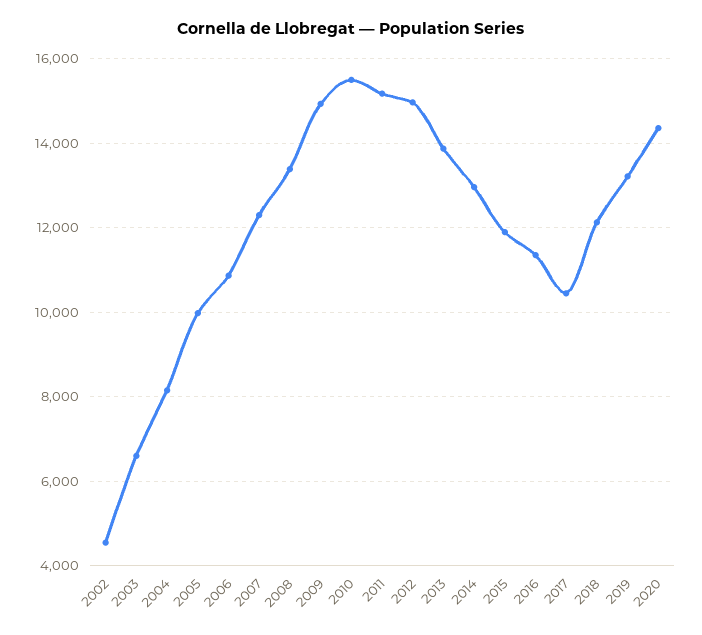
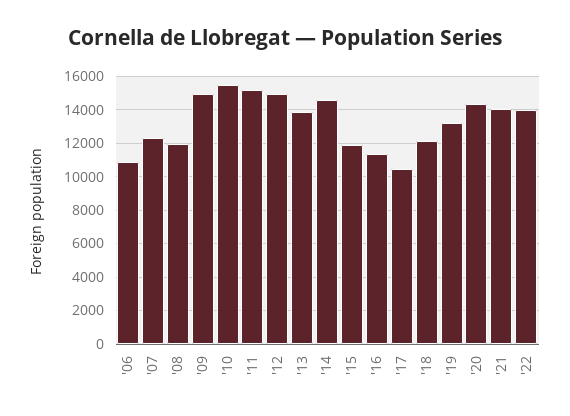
2002: 4600 -> none
2003: 6600 -> none
2004: 8200 -> none
2005: 10000 -> none
2008: 13400 -> 12000
2014: 13000 -> 14500
'21: none -> 14000
'22: none -> 14000

